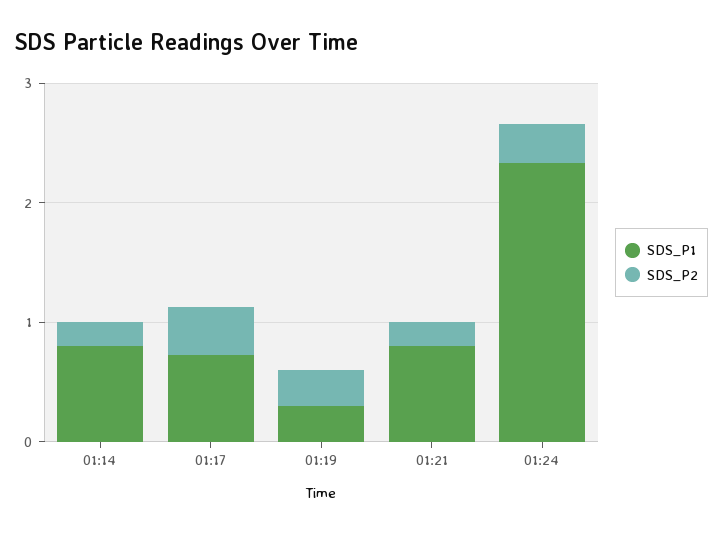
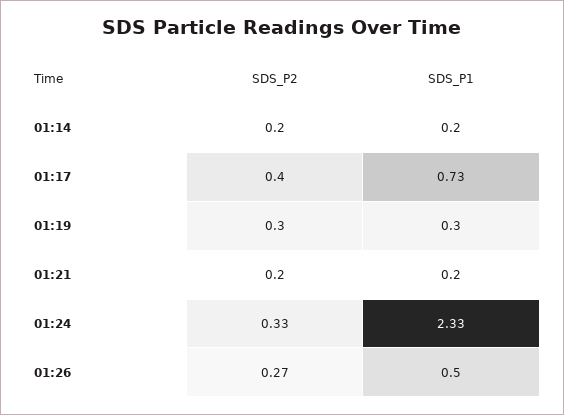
SDS_P1, 01:14: 0.8 -> 0.2
SDS_P1, 01:21: 0.8 -> 0.2
SDS_P2, 01:26: none -> 0.27
SDS_P1, 01:26: none -> 0.5

